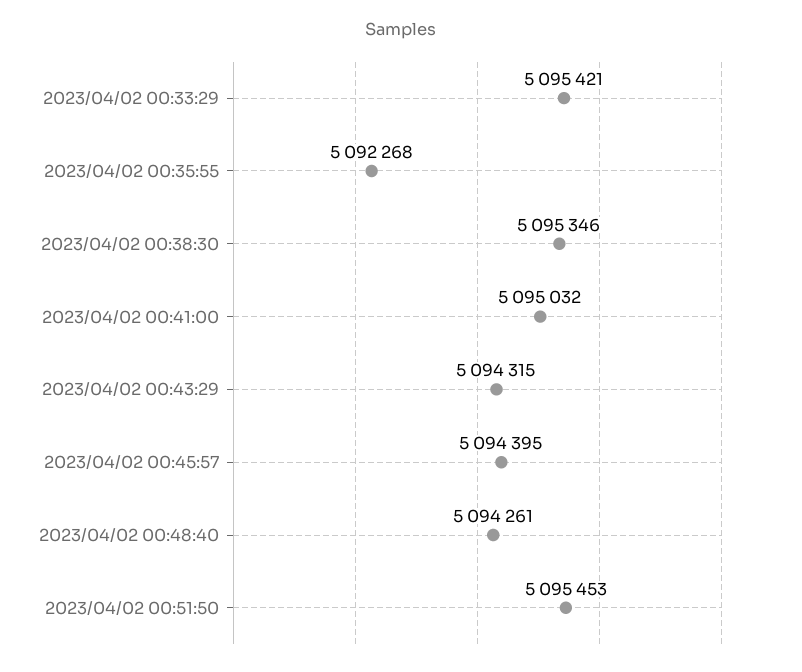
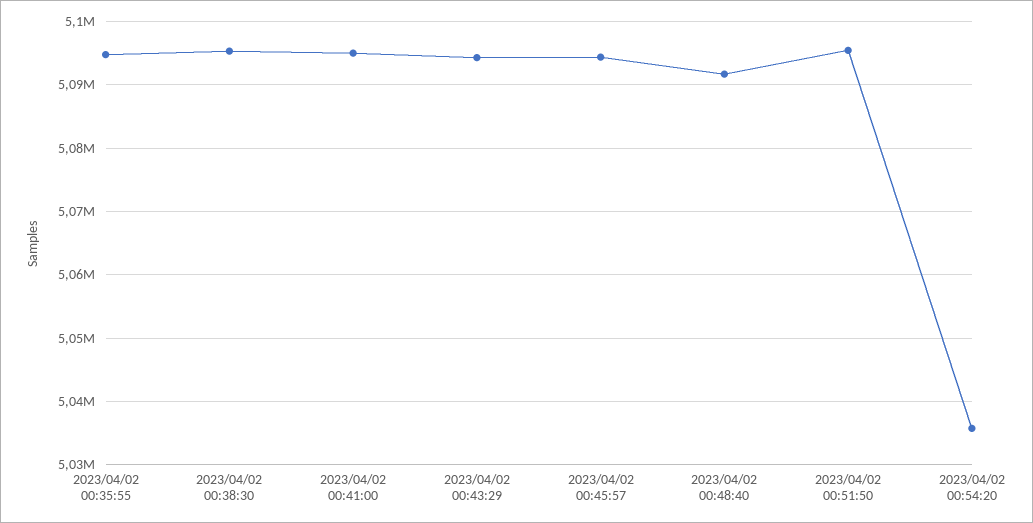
2023/04/02 00:33:29: 5095421 -> none
2023/04/02 00:35:55: 5092268 -> 5095000
2023/04/02 00:48:40: 5094261 -> 5092000
2023/04/02 00:54:20: none -> 5036000

